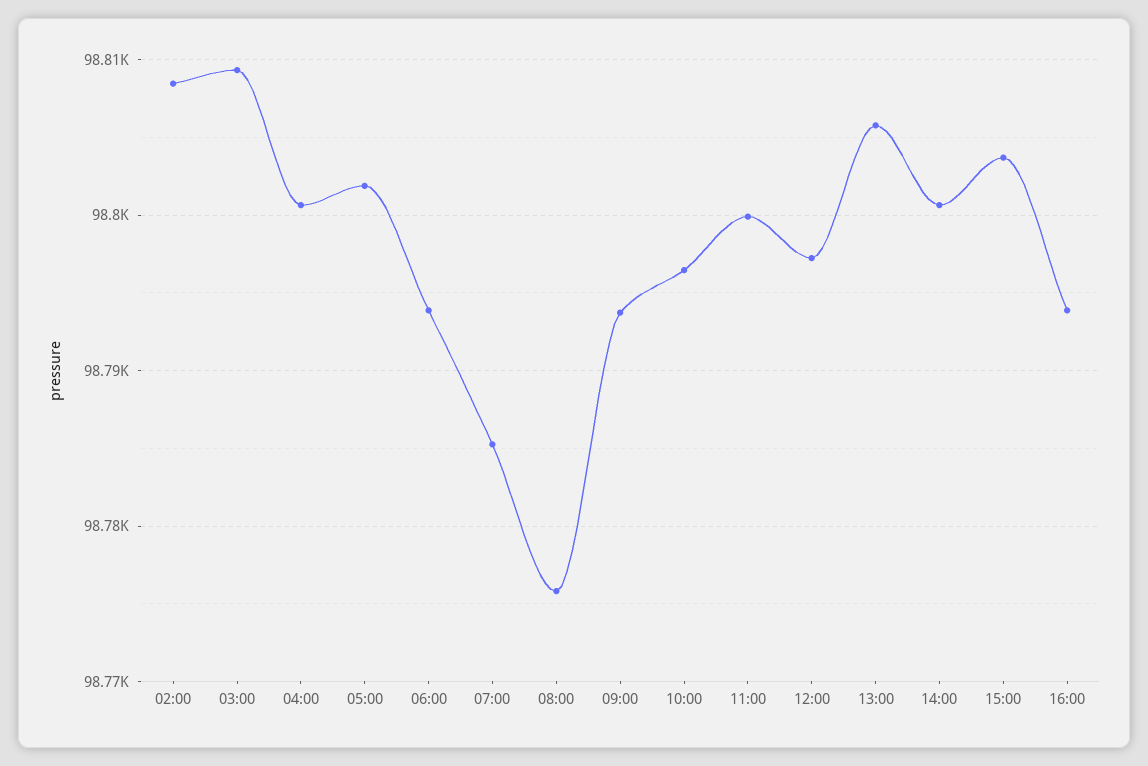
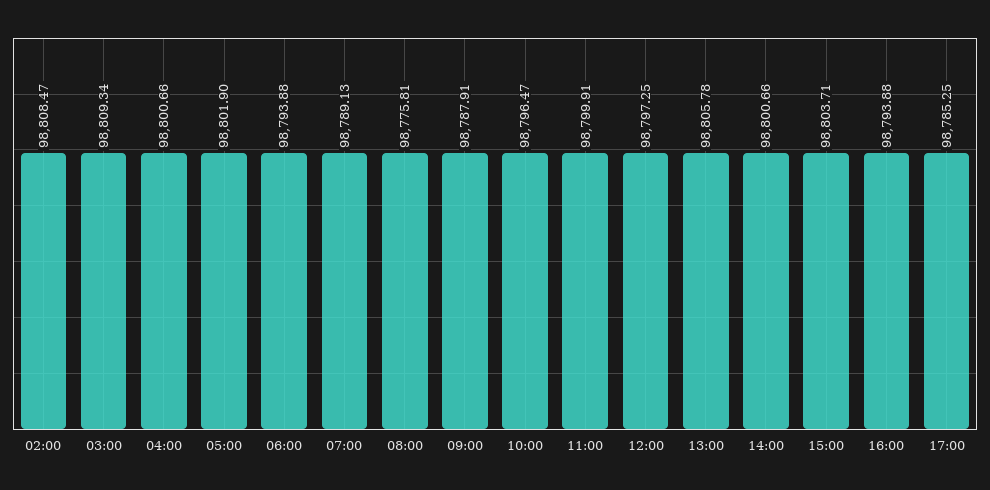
07:00: 98785 -> 98789.13
09:00: 98794 -> 98787.91
17:00: none -> 98785.25

